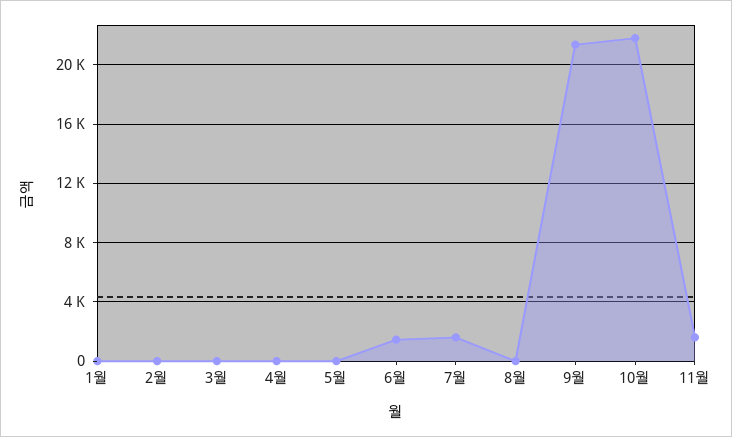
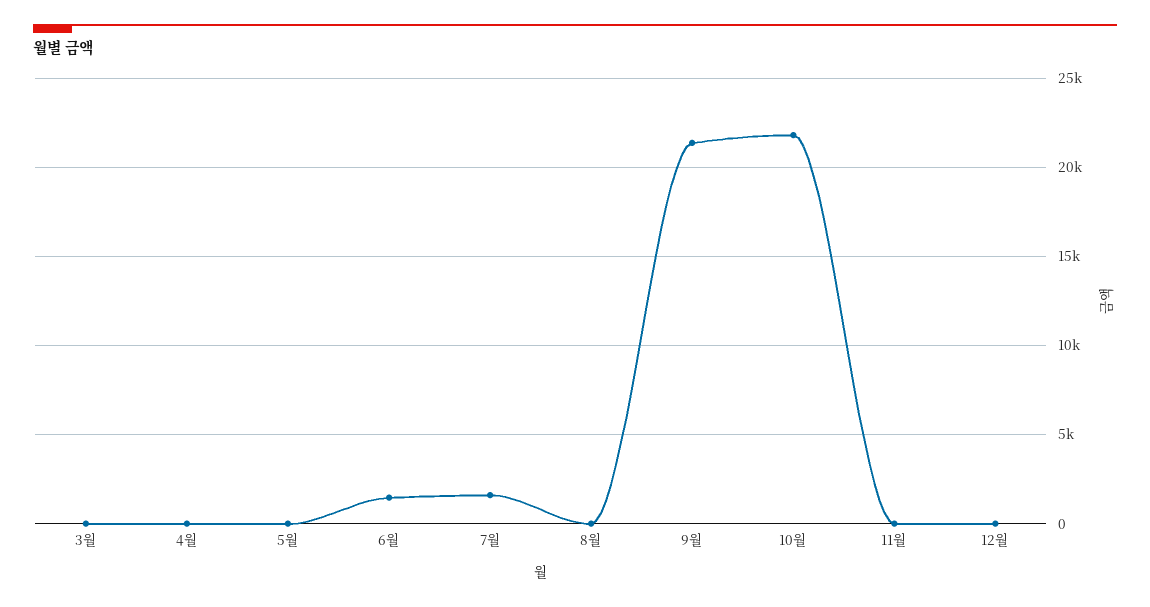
1월: 0 -> none
2월: 0 -> none
11월: 1500 -> 0
12월: none -> 0

